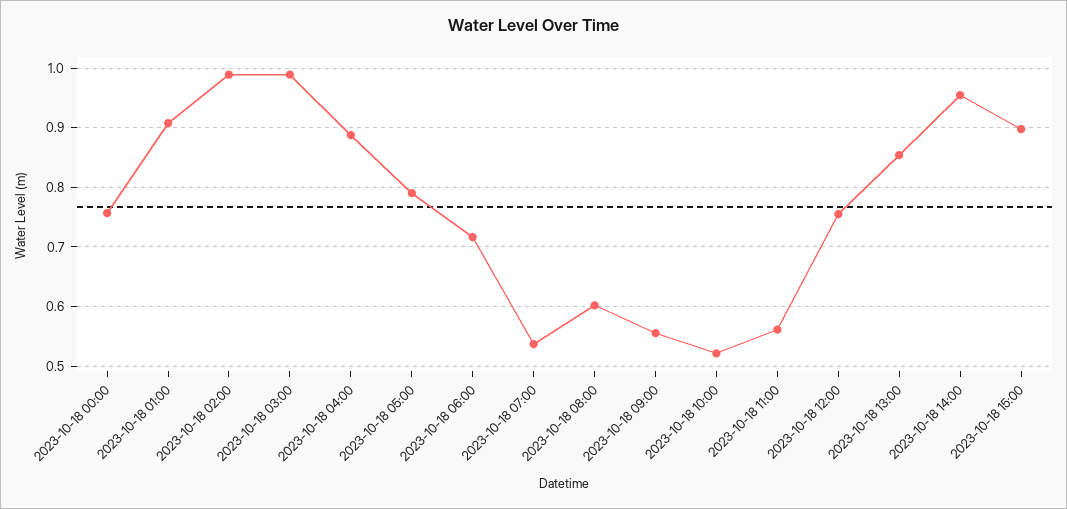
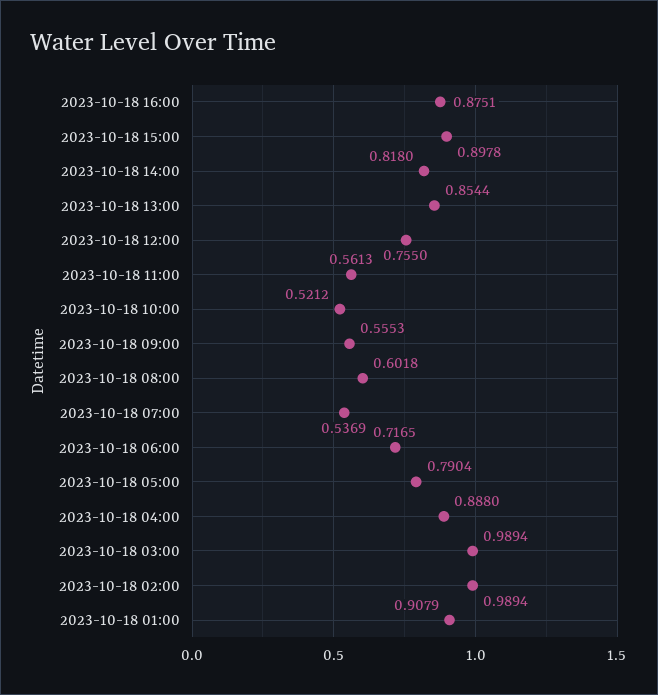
2023-10-18 00:00: 0.76 -> none
2023-10-18 14:00: 0.96 -> 0.818
2023-10-18 16:00: none -> 0.8751

